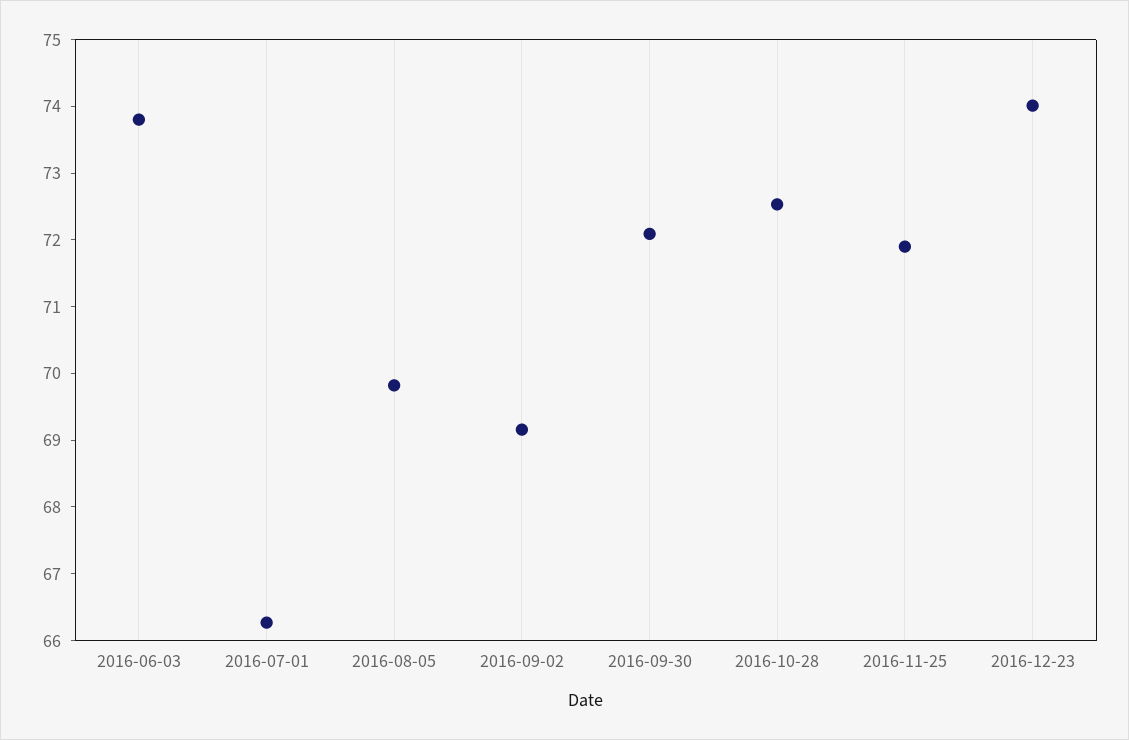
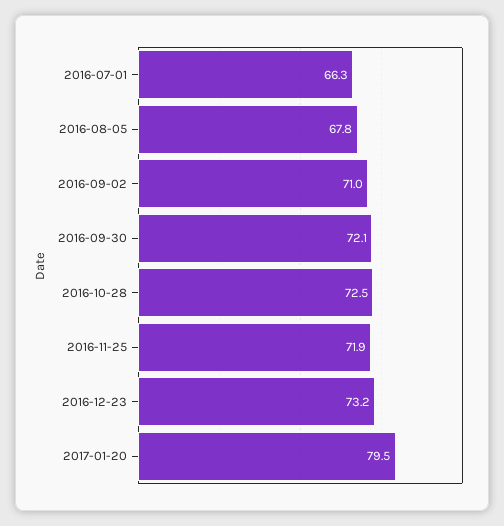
2016-06-03: 73.8 -> none
2016-08-05: 69.8 -> 67.8
2016-09-02: 69.2 -> 71
2016-12-23: 74 -> 73.2
2017-01-20: none -> 79.5

